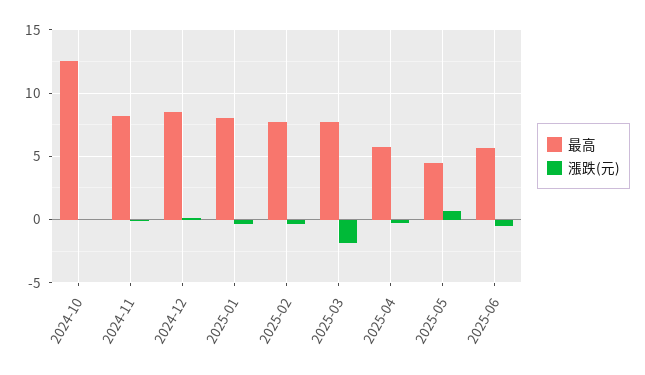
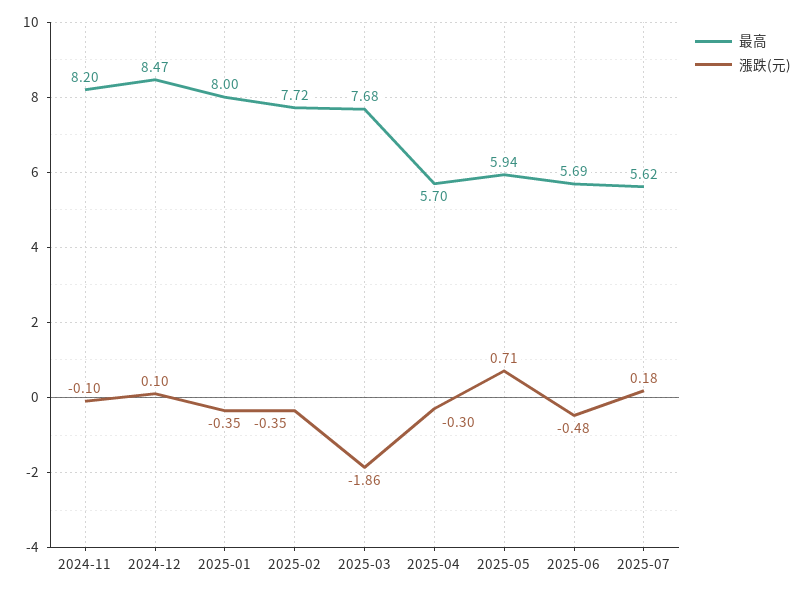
最高, 2024-10: 12.5 -> none
漲跌(元), 2024-10: 0 -> none
最高, 2025-05: 4.5 -> 5.94
最高, 2025-07: none -> 5.62
漲跌(元), 2025-07: none -> 0.18

